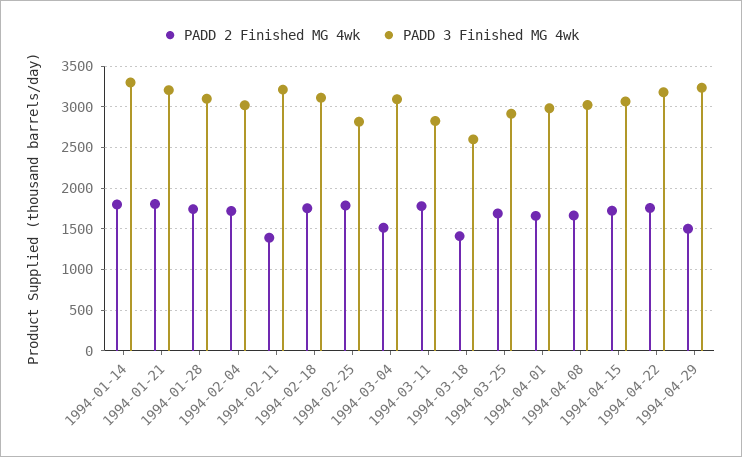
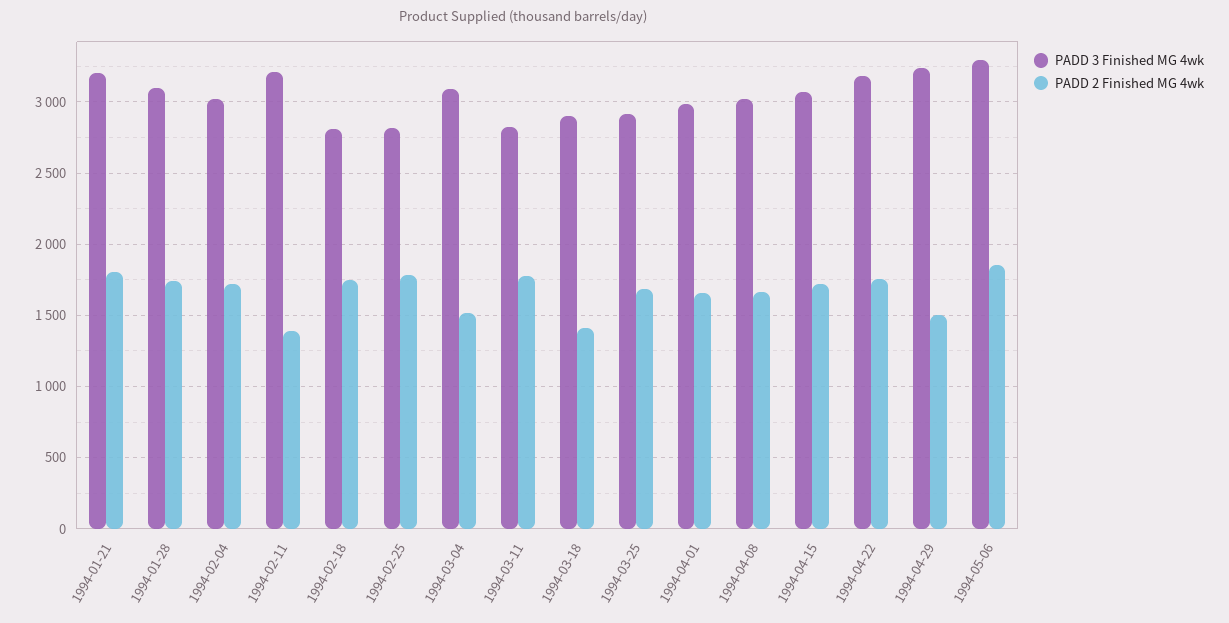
PADD 2 Finished MG 4wk, 1994-01-14: 1800 -> none
PADD 3 Finished MG 4wk, 1994-01-14: 3300 -> none
PADD 3 Finished MG 4wk, 1994-02-18: 3100 -> 2800
PADD 3 Finished MG 4wk, 1994-03-18: 2600 -> 2900
PADD 3 Finished MG 4wk, 1994-05-06: none -> 3300
PADD 2 Finished MG 4wk, 1994-05-06: none -> 1850

